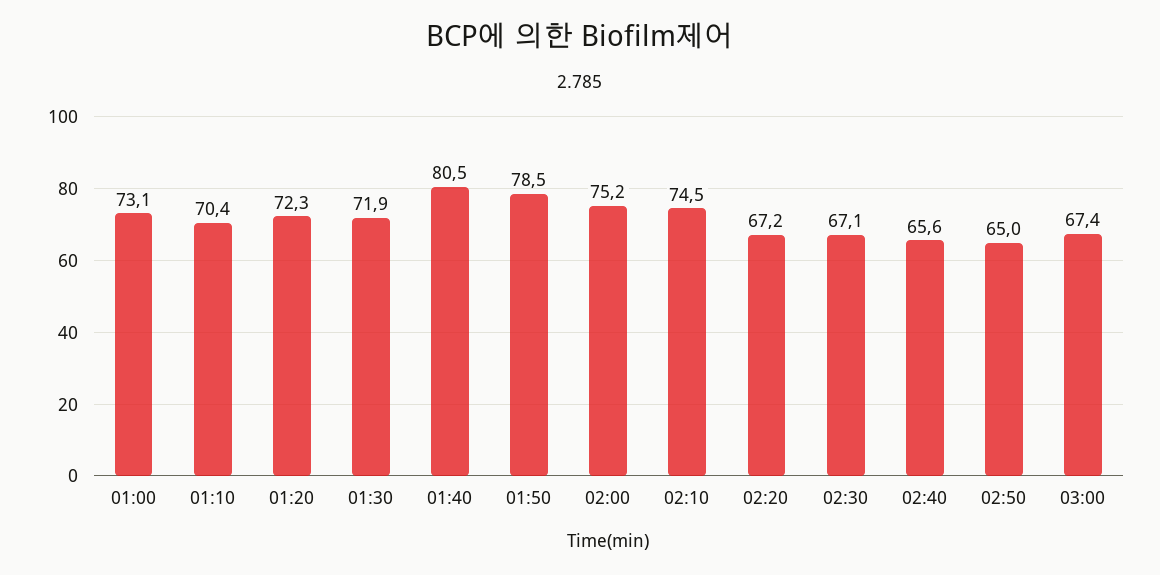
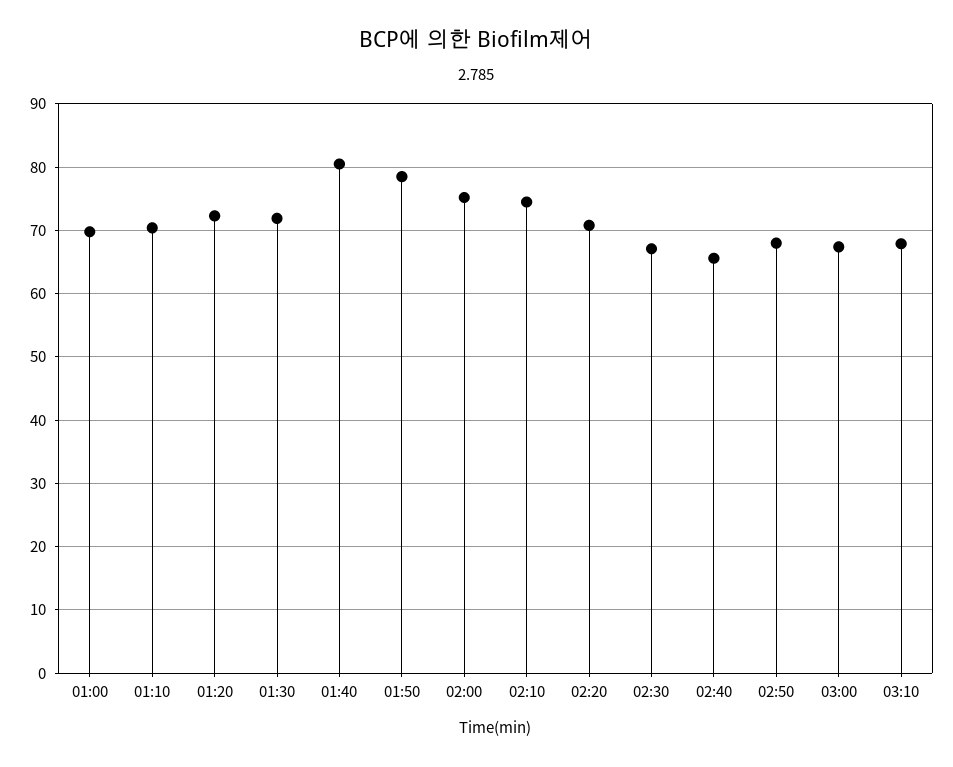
01:00: 73.1 -> 70
02:20: 67.2 -> 71
02:50: 65 -> 68
03:10: none -> 68

